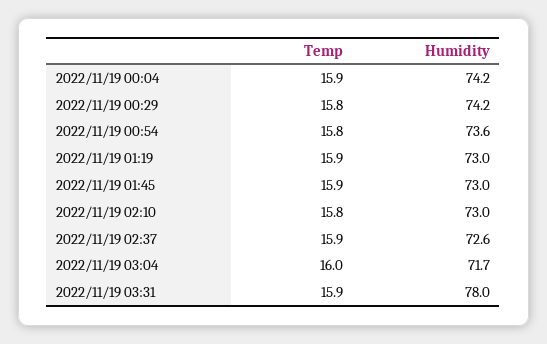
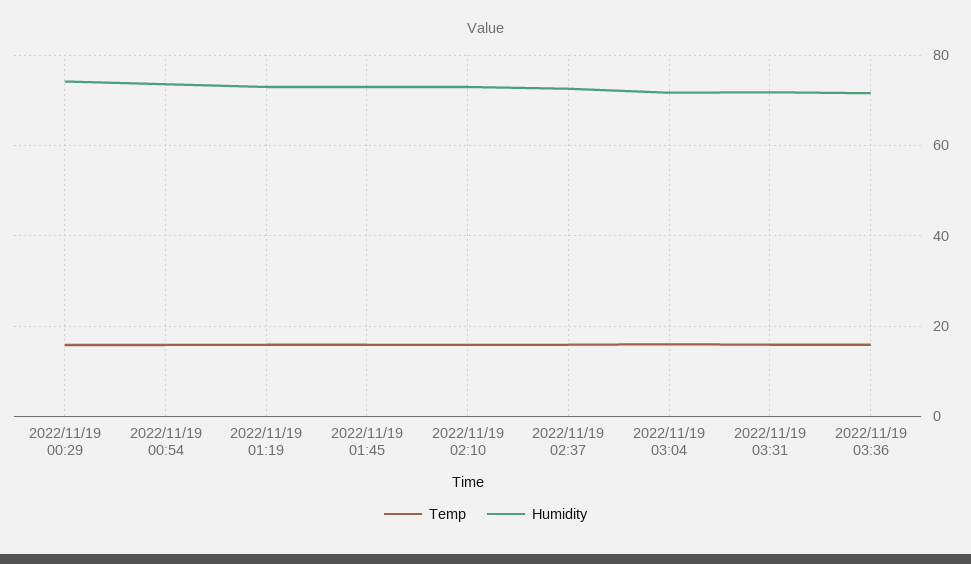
Temp, 2022/11/19 00:04: 15.9 -> none
Humidity, 2022/11/19 00:04: 74.2 -> none
Humidity, 2022/11/19 03:31: 78 -> 72
Temp, 2022/11/19 03:36: none -> 16
Humidity, 2022/11/19 03:36: none -> 72

